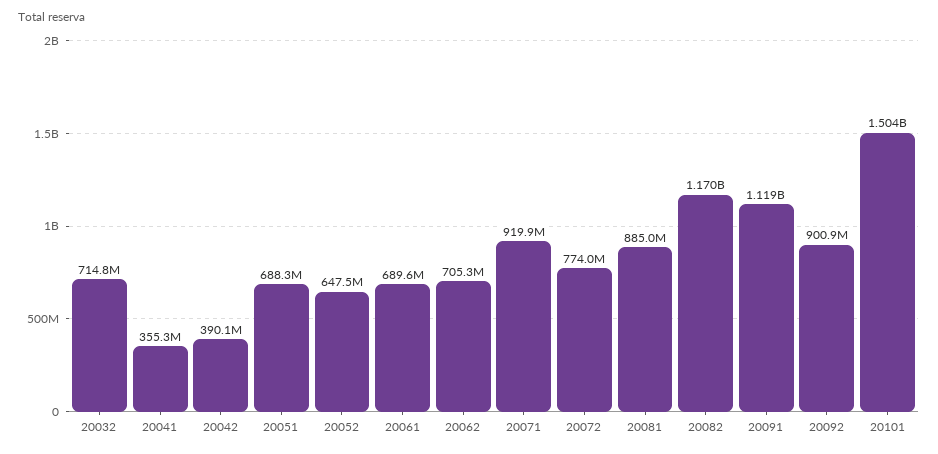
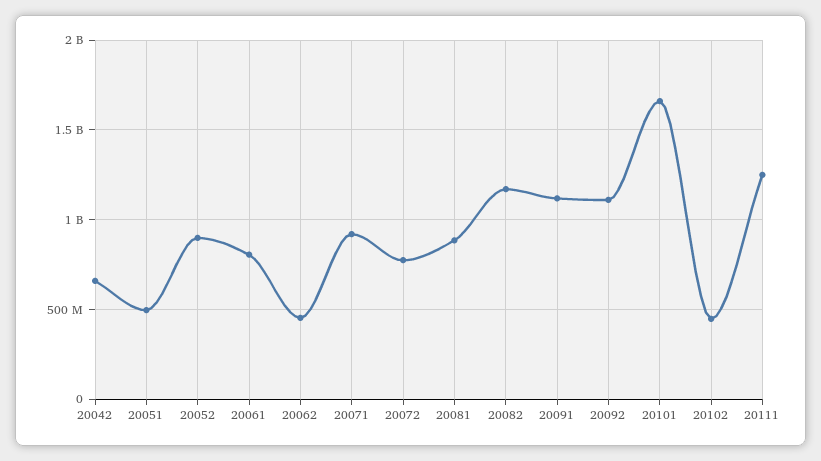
20032: 714800000 -> none
20041: 355300000 -> none
20042: 390100000 -> 650000000
20051: 688300000 -> 500000000
20052: 647500000 -> 900000000
20061: 689600000 -> 800000000
20062: 705300000 -> 450000000
20092: 900900000 -> 1100000000
20101: 1504000000 -> 1650000000
20102: none -> 450000000
20111: none -> 1250000000

